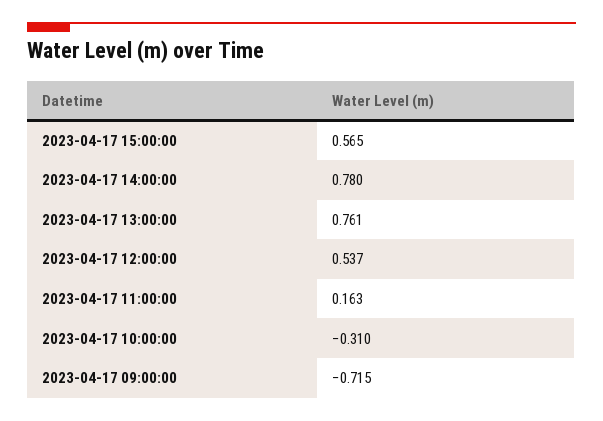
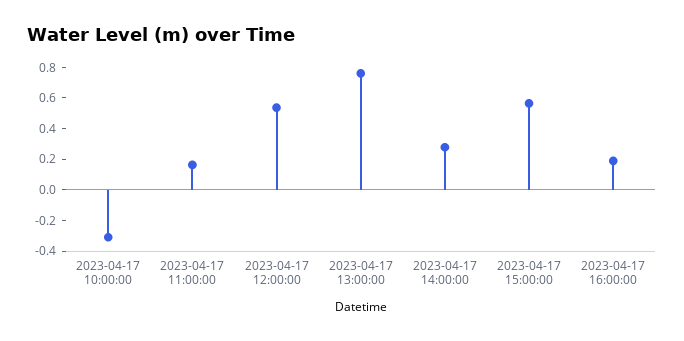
2023-04-17 14:00:00: 0.78 -> 0.3
2023-04-17 09:00:00: -0.715 -> none
2023-04-17 16:00:00: none -> 0.2

